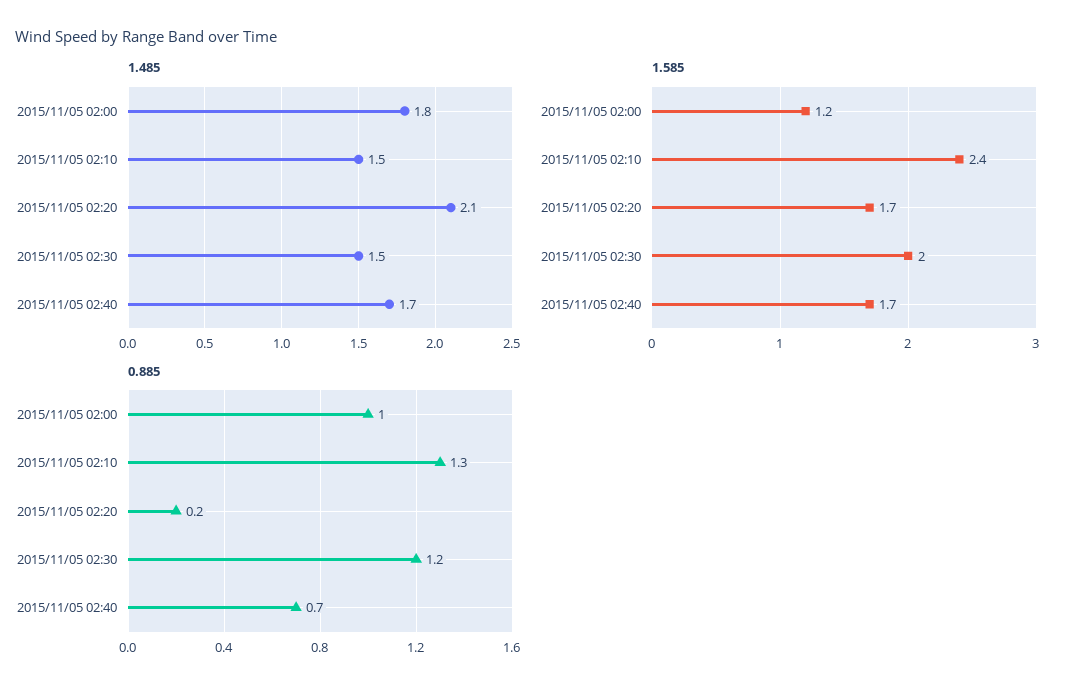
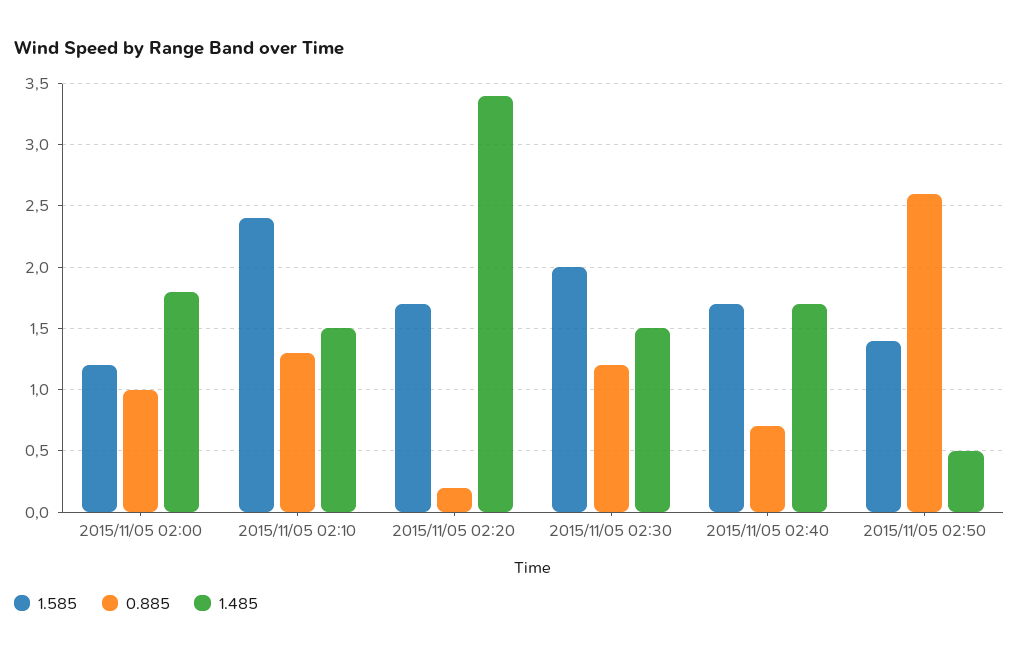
1.485, 2015/11/05 02:20: 2.1 -> 3.4
1.585, 2015/11/05 02:50: none -> 1.4
0.885, 2015/11/05 02:50: none -> 2.6
1.485, 2015/11/05 02:50: none -> 0.5

